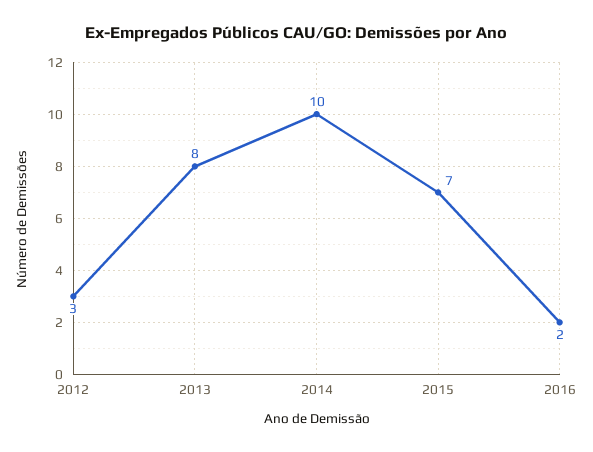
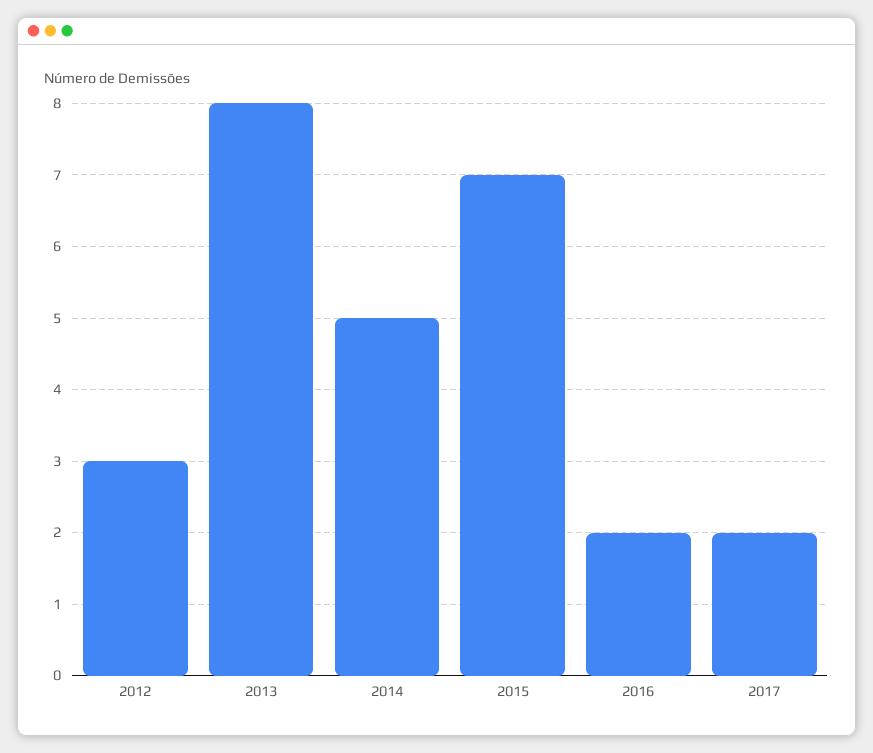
2014: 10 -> 5
2017: none -> 2

